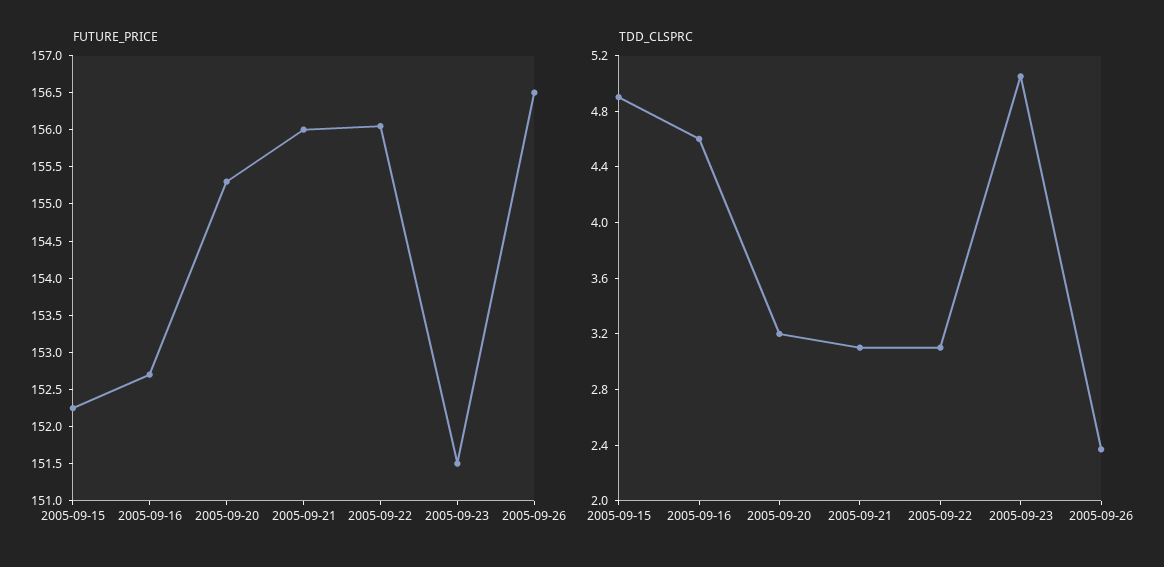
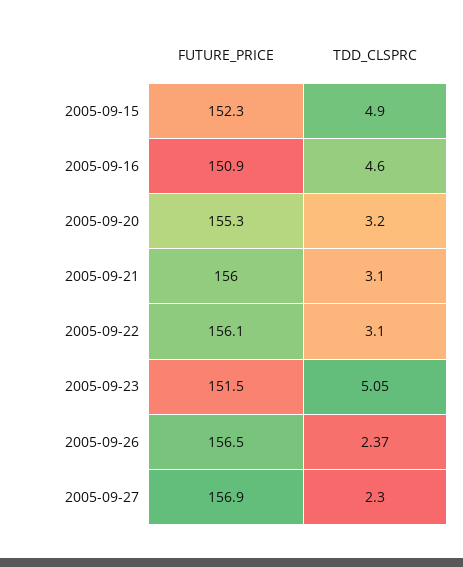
FUTURE_PRICE, 2005-09-16: 152.75 -> 150.9
FUTURE_PRICE, 2005-09-27: none -> 156.9
TDD_CLSPRC, 2005-09-27: none -> 2.3

